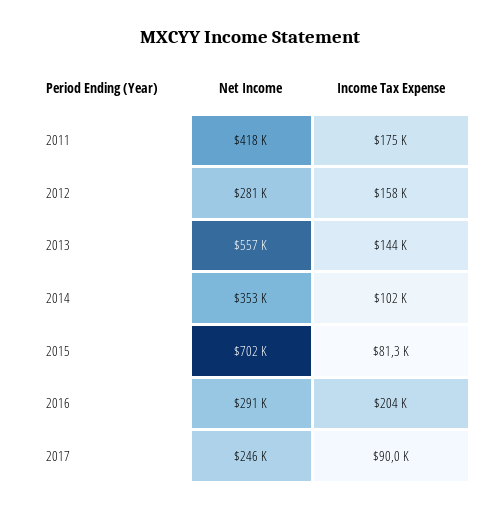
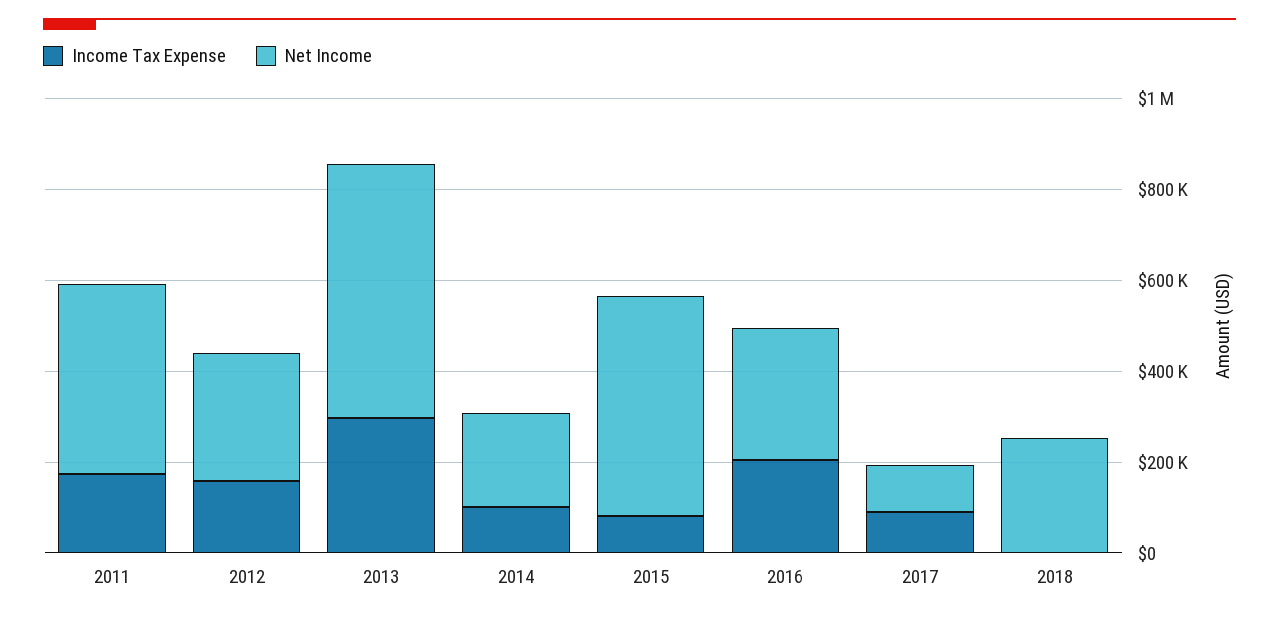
Income Tax Expense, 2013: 144000 -> 300000
Net Income, 2014: 353000 -> 200000
Net Income, 2015: 702000 -> 500000
Net Income, 2017: 246000 -> 100000
Income Tax Expense, 2018: none -> 0
Net Income, 2018: none -> 250000

